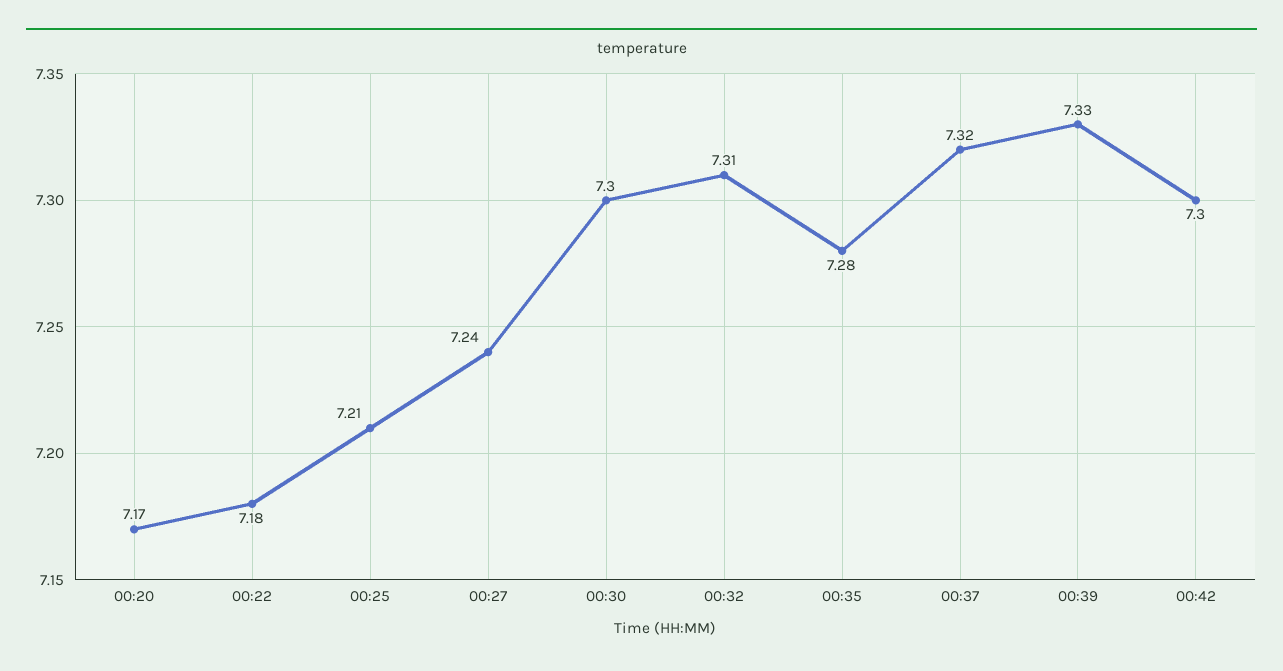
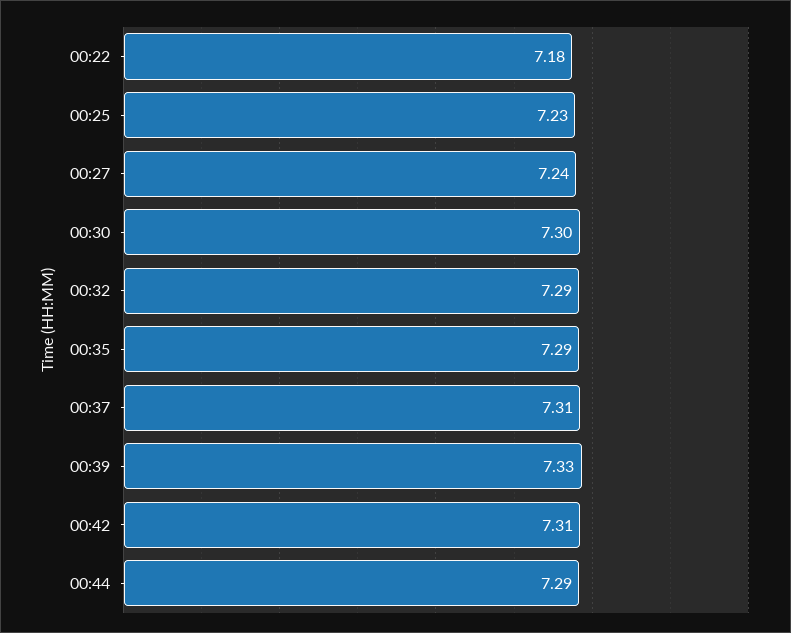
00:20: 7.17 -> none
00:25: 7.21 -> 7.23
00:32: 7.31 -> 7.29
00:35: 7.28 -> 7.29
00:37: 7.32 -> 7.31
00:42: 7.3 -> 7.31
00:44: none -> 7.29

